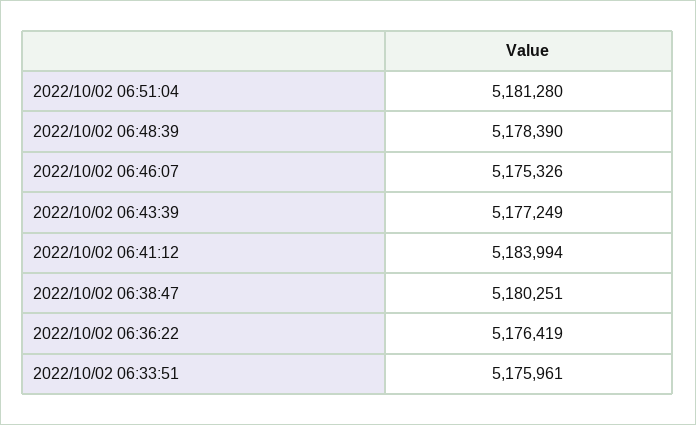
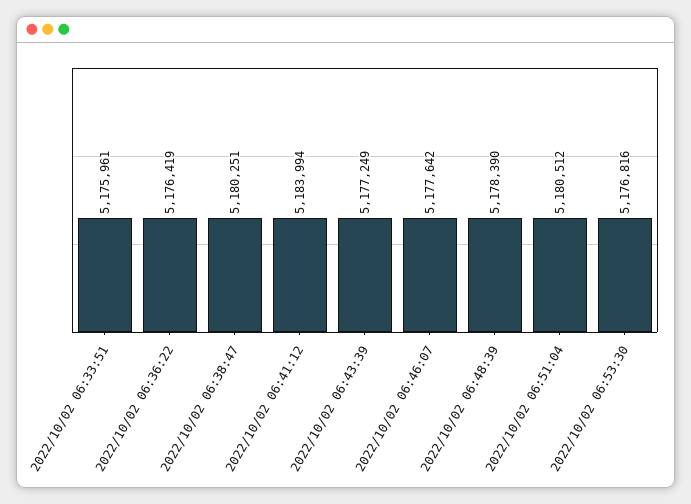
2022/10/02 06:51:04: 5181280 -> 5180512
2022/10/02 06:46:07: 5175326 -> 5177642
2022/10/02 06:53:30: none -> 5176816

